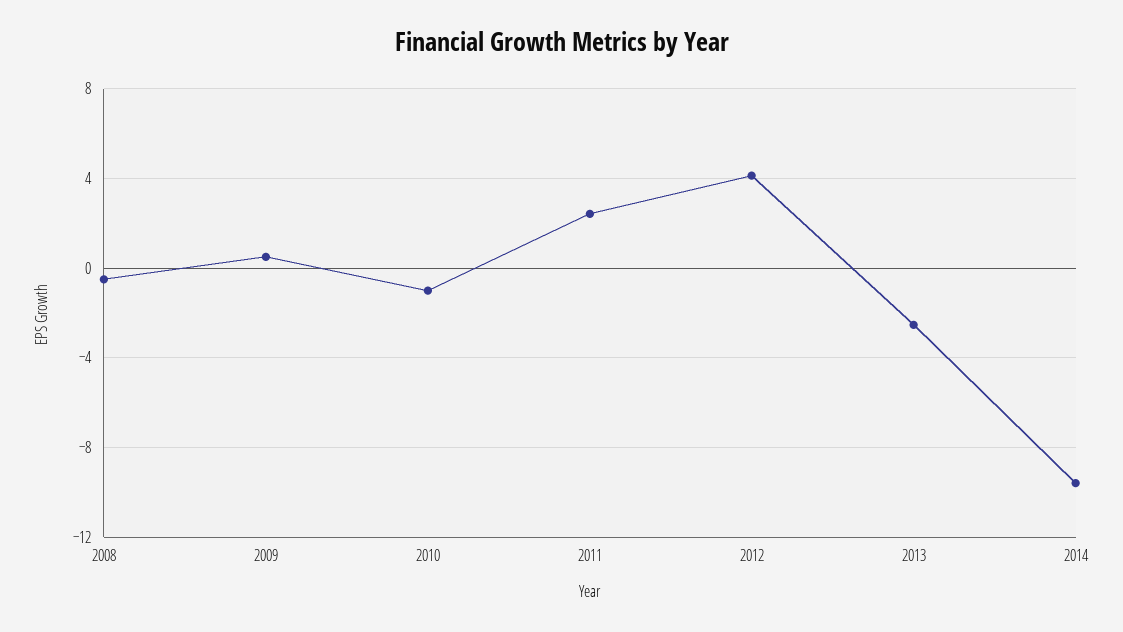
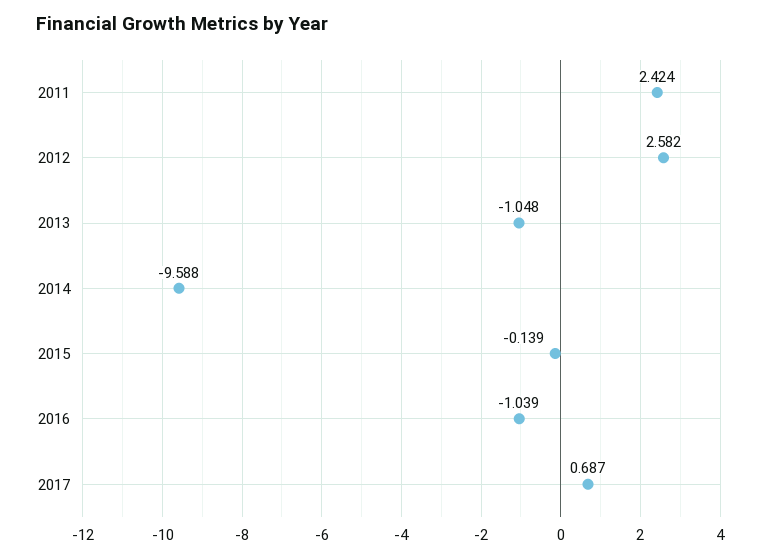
2008: -0.5 -> none
2009: 0.5 -> none
2010: -1 -> none
2012: 4 -> 2.582
2013: -2.5 -> -1.048
2015: none -> -0.139
2016: none -> -1.039
2017: none -> 0.687

